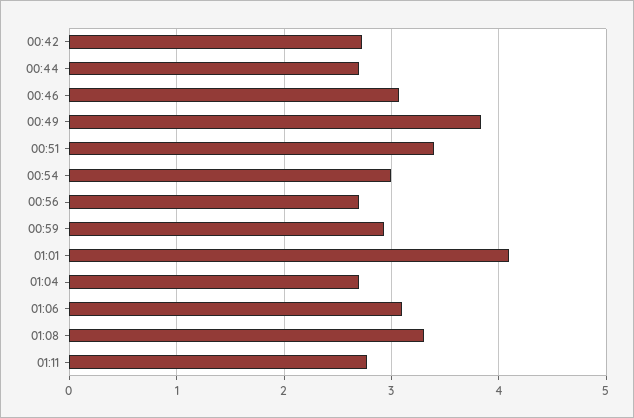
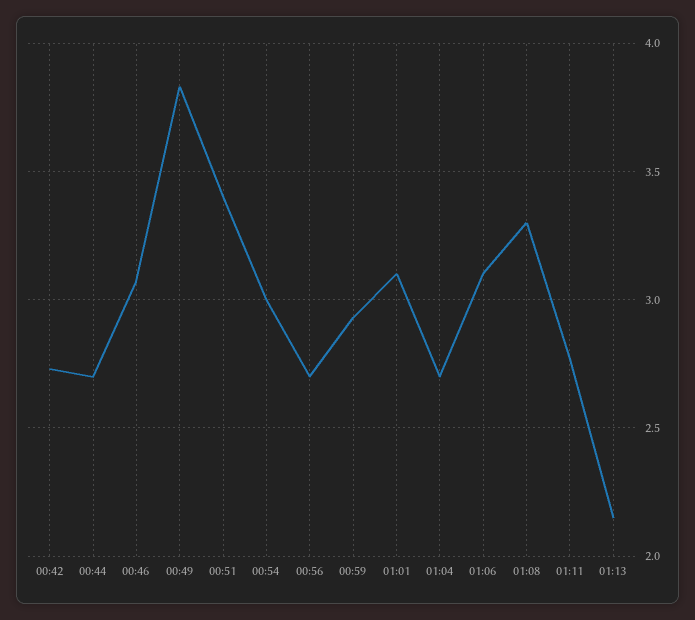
01:01: 4.1 -> 3.1
01:13: none -> 2.15

